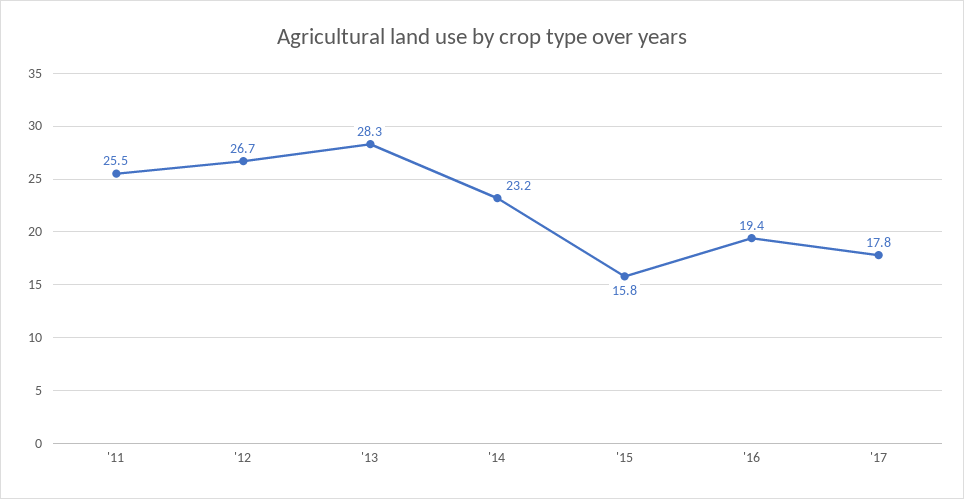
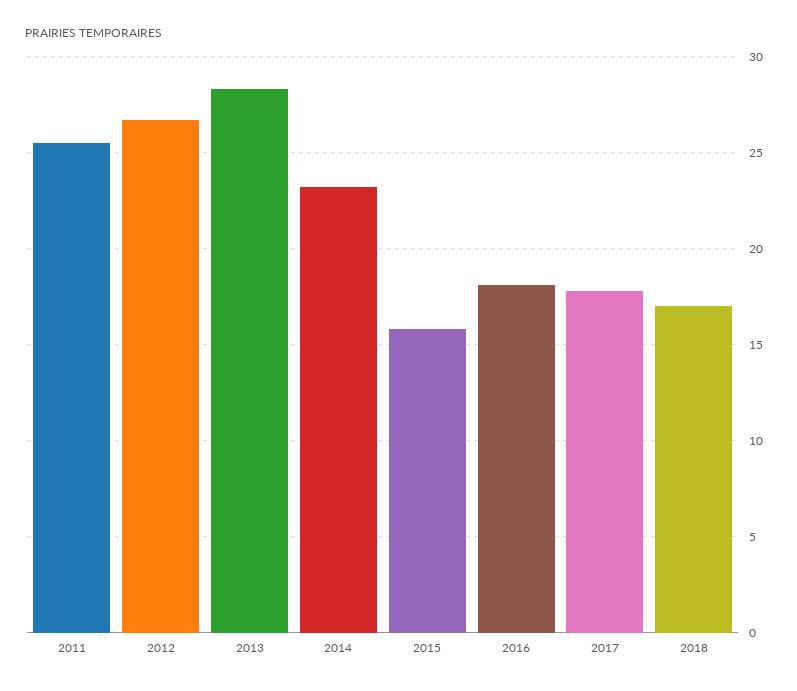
'16: 19.4 -> 18
2018: none -> 17

